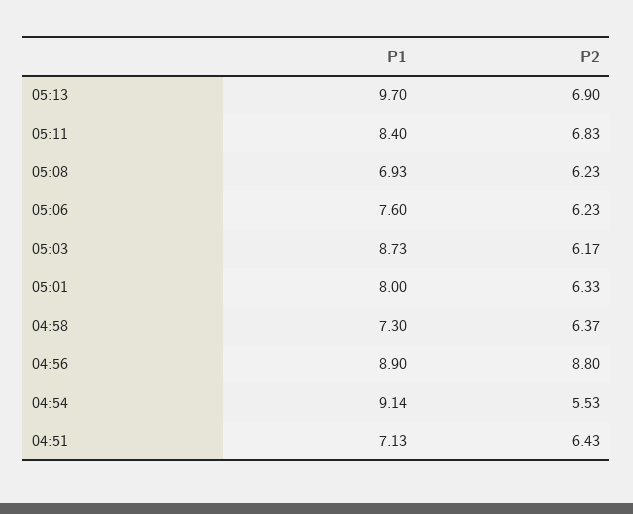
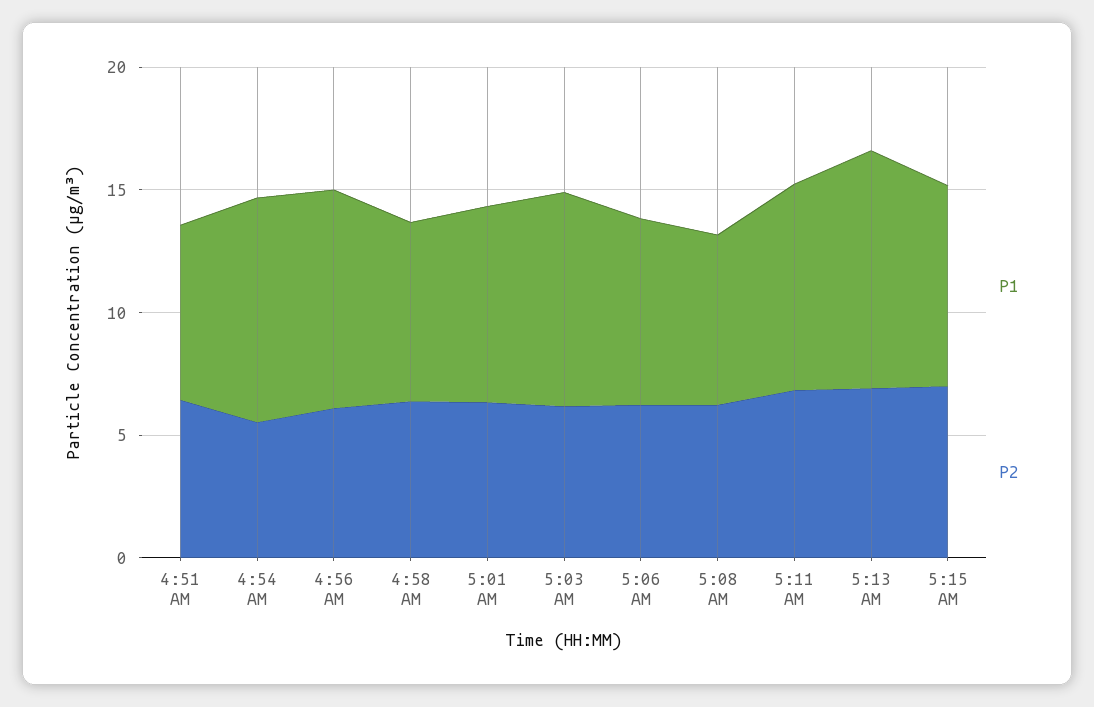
P2, 04:56: 8.8 -> 6
P1, 5:15 AM: none -> 8
P2, 5:15 AM: none -> 7

